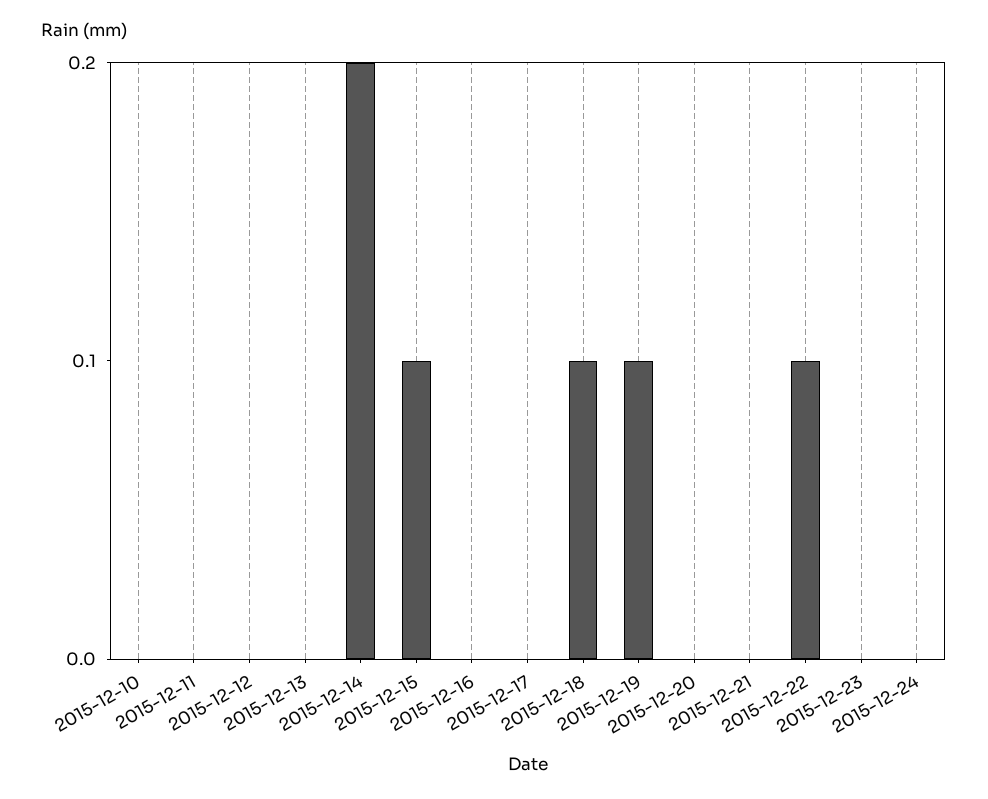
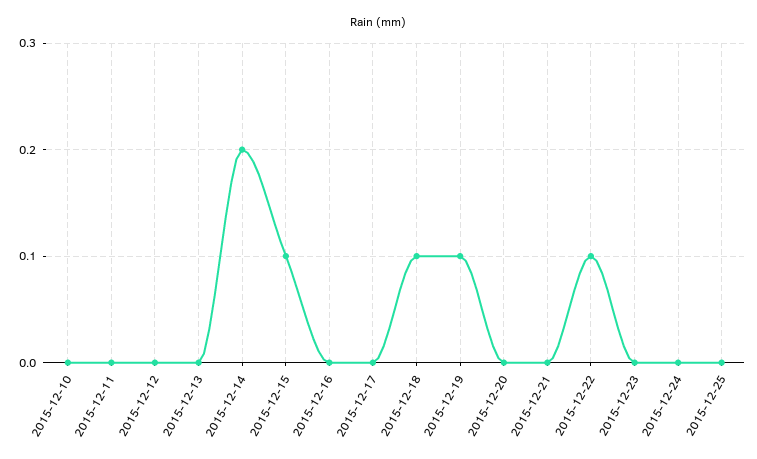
2015-12-25: none -> 0

